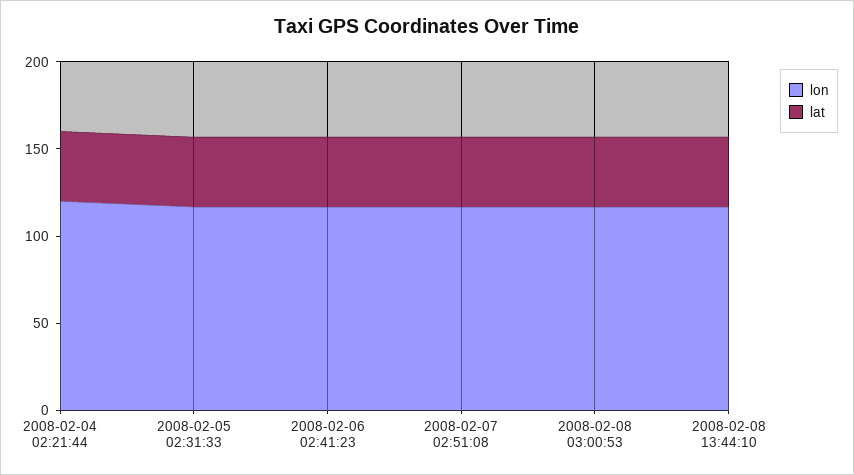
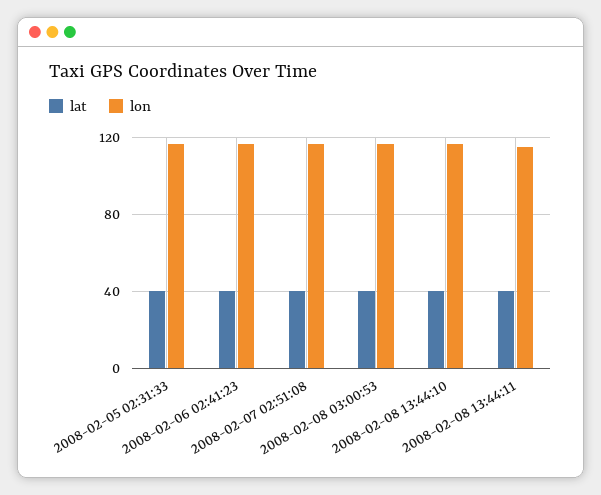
lon, 2008-02-04 02:21:44: 120 -> none
lat, 2008-02-04 02:21:44: 40 -> none
lat, 2008-02-08 13:44:11: none -> 40
lon, 2008-02-08 13:44:11: none -> 115

